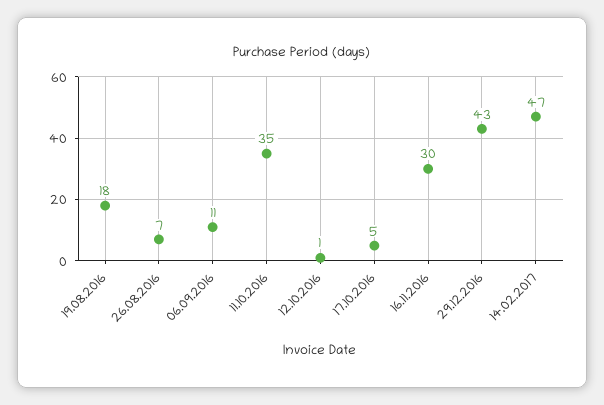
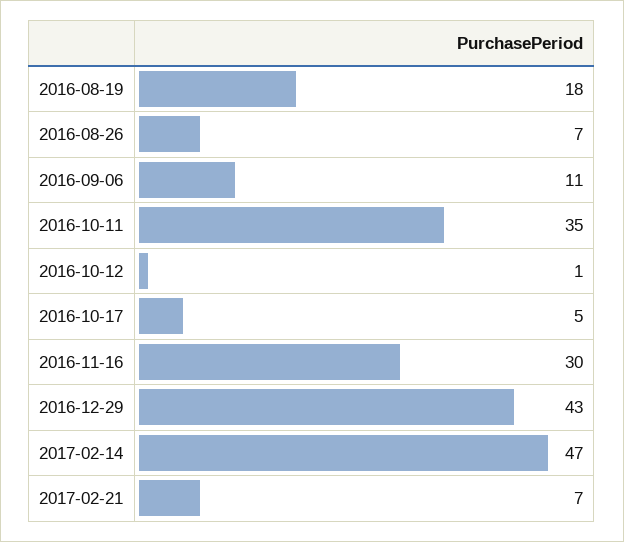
2017-02-21: none -> 7

